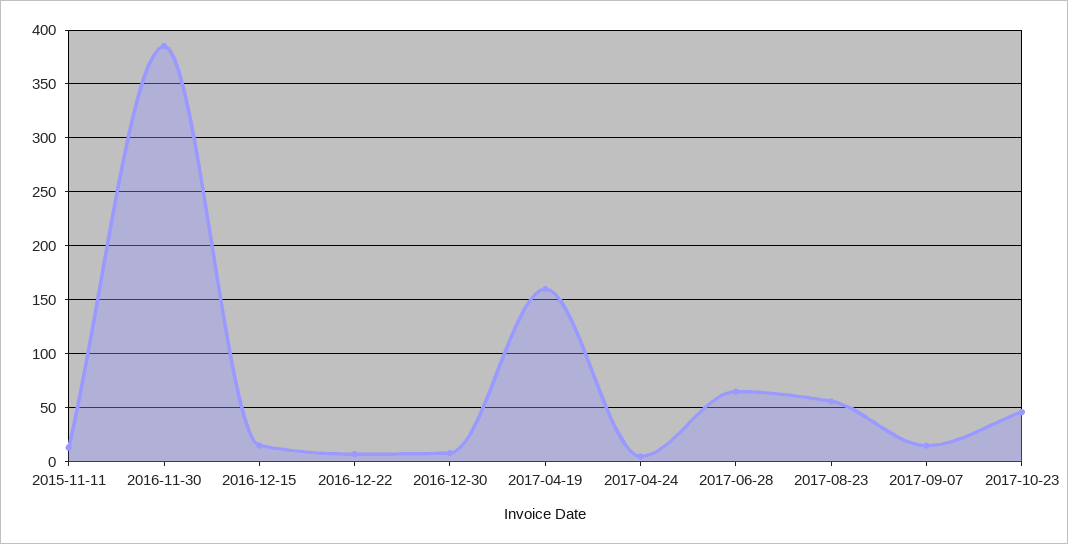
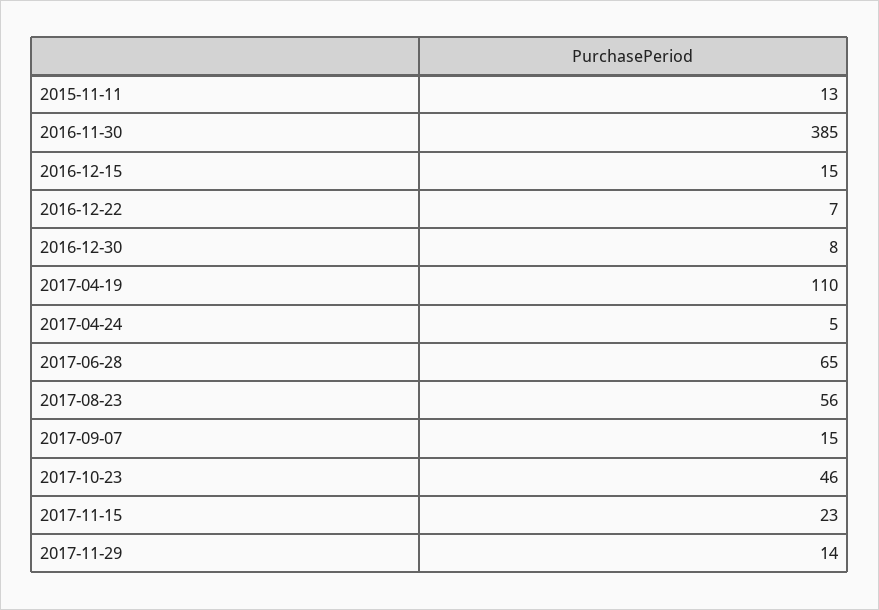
2017-04-19: 160 -> 110
2017-11-15: none -> 23
2017-11-29: none -> 14

